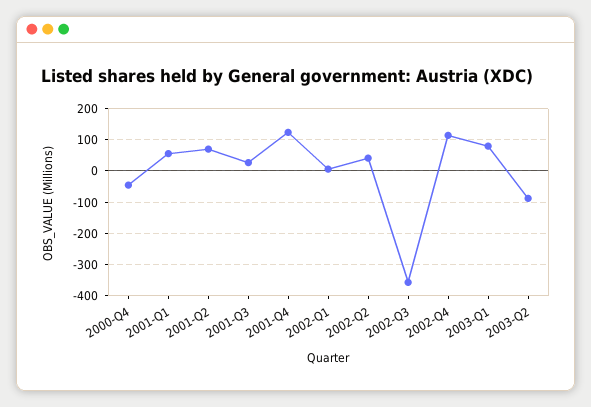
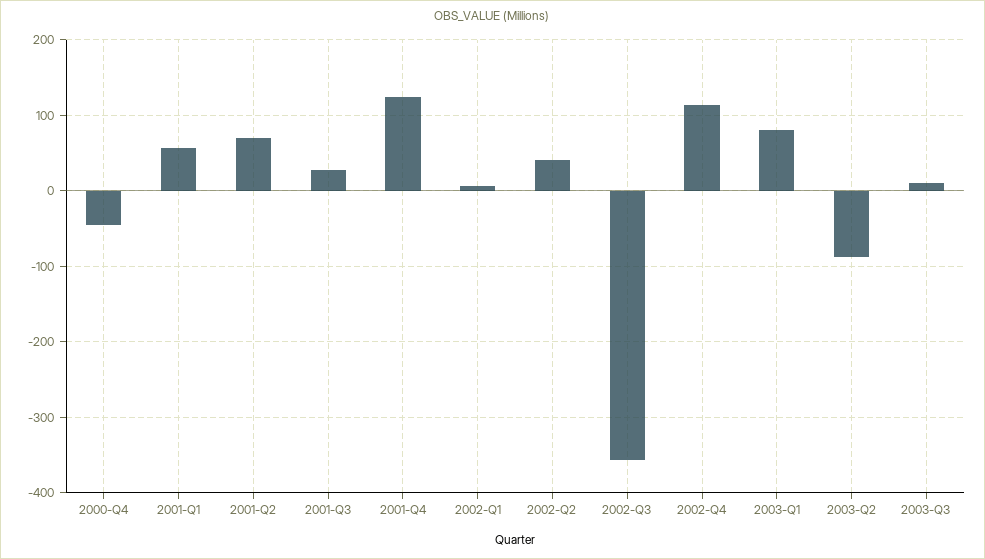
2003-Q3: none -> 10

